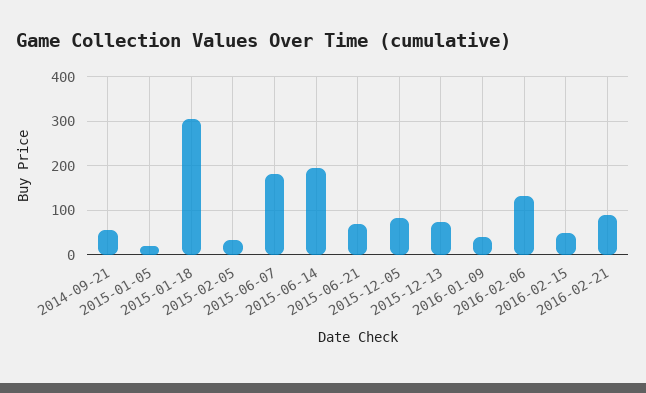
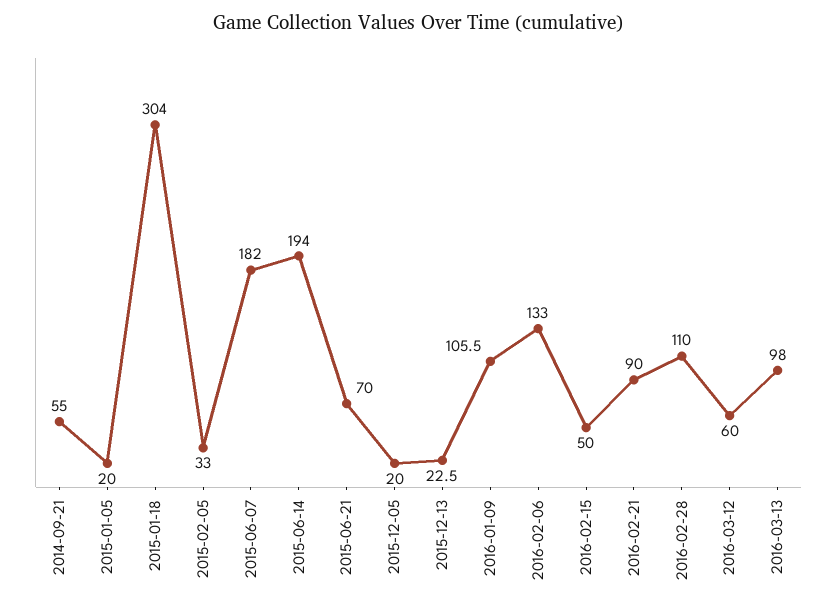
2015-12-05: 80 -> 20
2015-12-13: 80 -> 22.5
2016-01-09: 40 -> 105.5
2016-02-28: none -> 110
2016-03-12: none -> 60
2016-03-13: none -> 98

